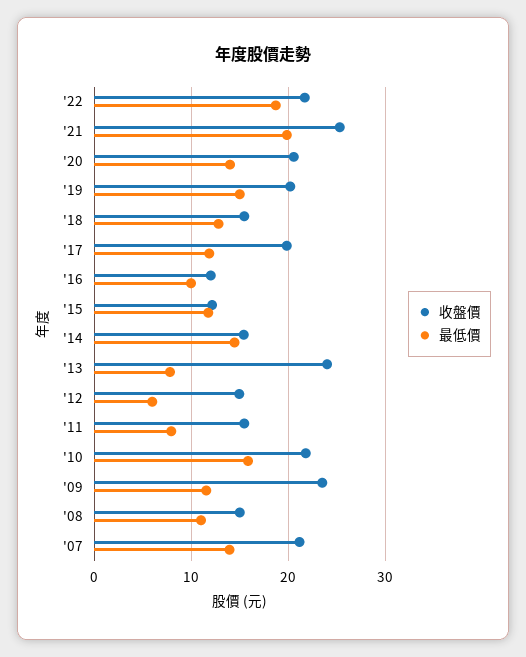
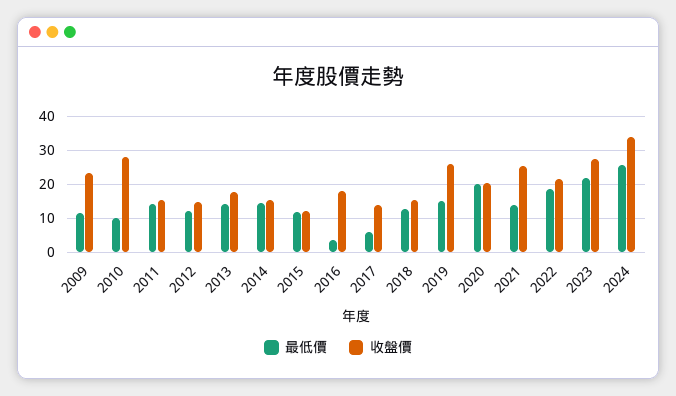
最低價, '21: 20 -> 14
最低價, '20: 14 -> 20
收盤價, '19: 20 -> 26
收盤價, '17: 20 -> 14
最低價, '17: 12 -> 6
收盤價, '16: 12 -> 18
最低價, '16: 10 -> 4
收盤價, '13: 24 -> 18
最低價, '13: 8 -> 14
最低價, '12: 6 -> 12
最低價, '11: 8 -> 14
收盤價, '10: 22 -> 28
最低價, '10: 16 -> 10
收盤價, '08: 15 -> none
最低價, '08: 11 -> none
收盤價, '07: 21 -> none
最低價, '07: 14 -> none
最低價, 2023: none -> 22
收盤價, 2023: none -> 28
最低價, 2024: none -> 26
收盤價, 2024: none -> 34

